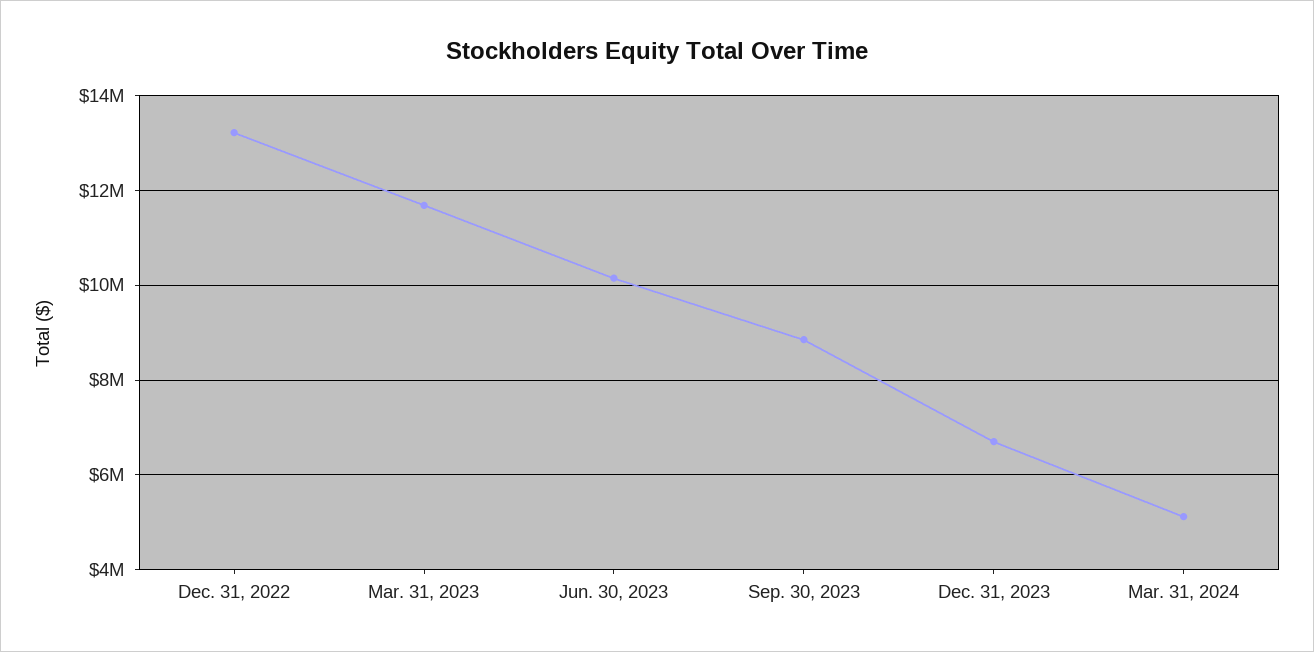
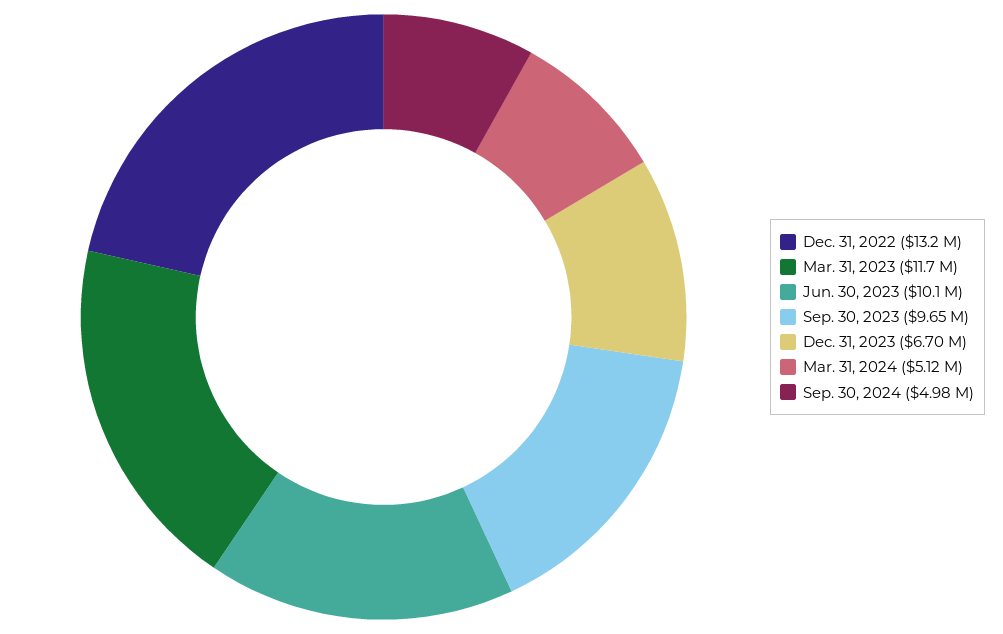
Sep. 30, 2023: 8800000 -> 9650000
Sep. 30, 2024: none -> 4980000

